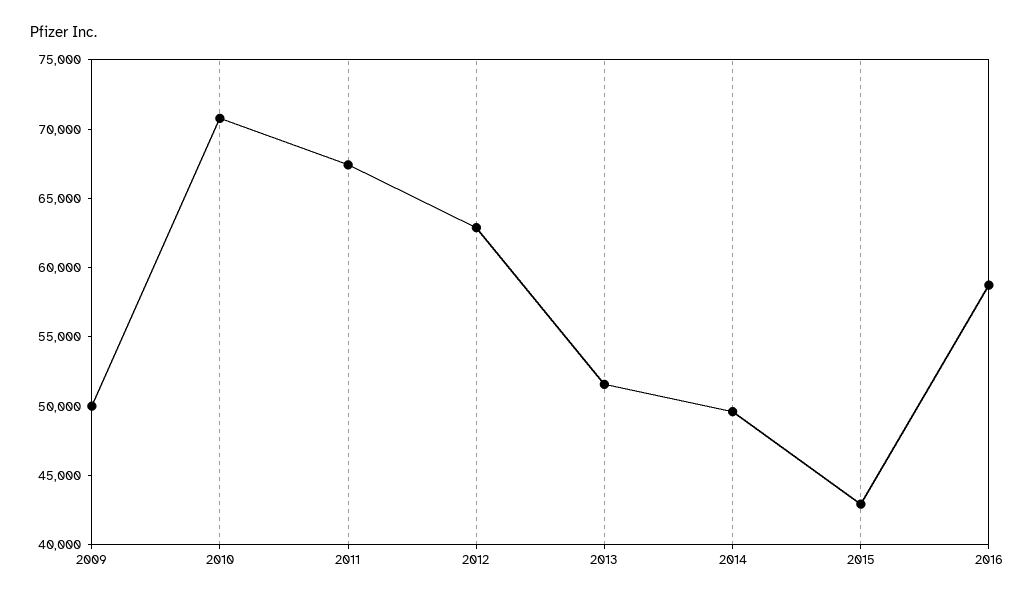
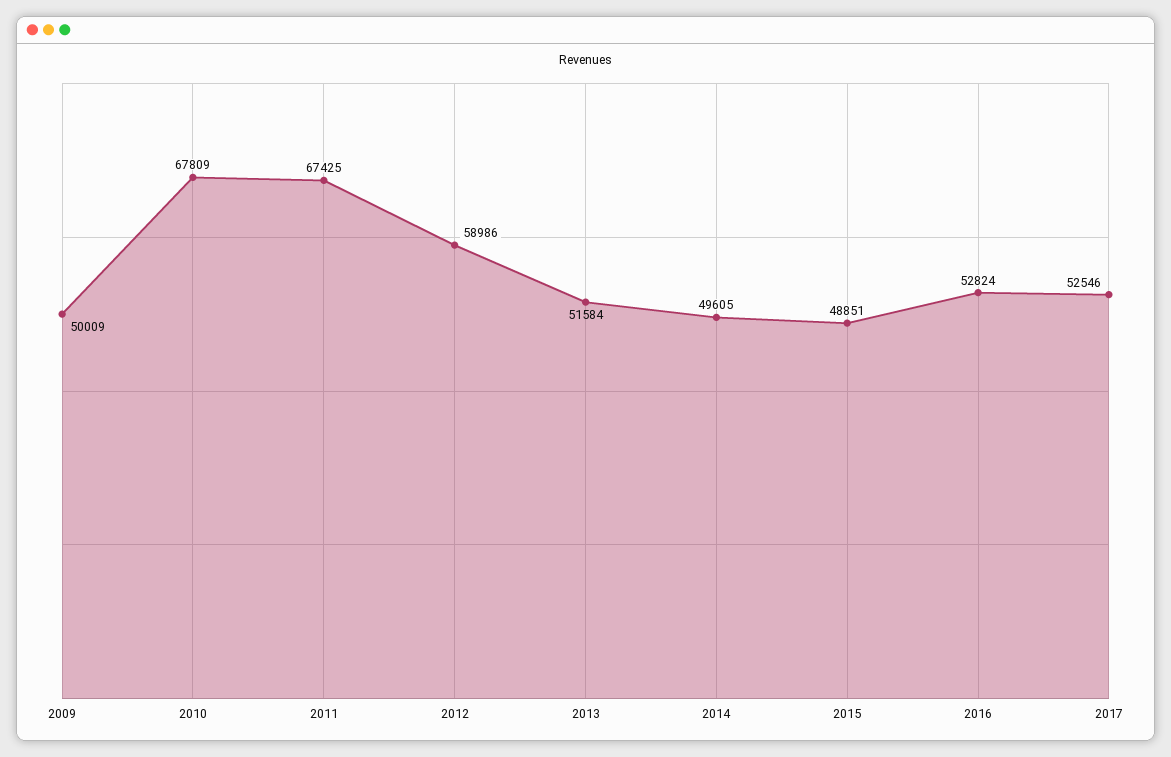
2010: 71000 -> 67809
2012: 63000 -> 58986
2015: 43000 -> 48851
2016: 59000 -> 52824
2017: none -> 52546

